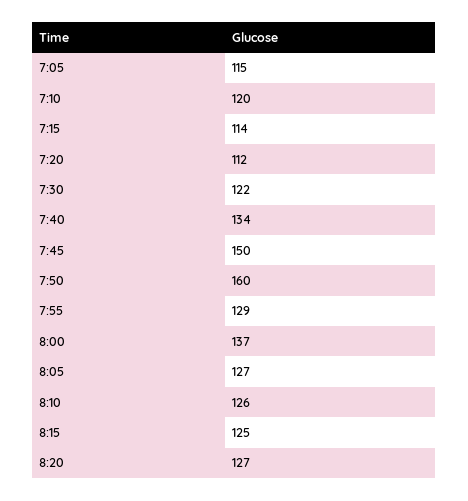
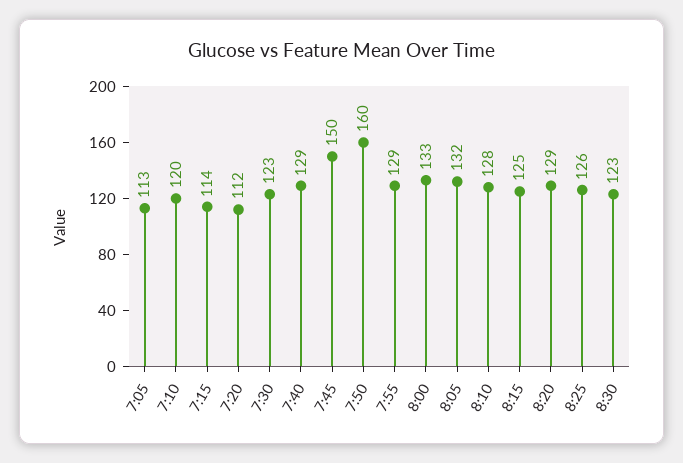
7:05: 115 -> 113
7:30: 122 -> 123
7:40: 134 -> 129
8:00: 137 -> 133
8:05: 127 -> 132
8:10: 126 -> 128
8:20: 127 -> 129
8:25: none -> 126
8:30: none -> 123

